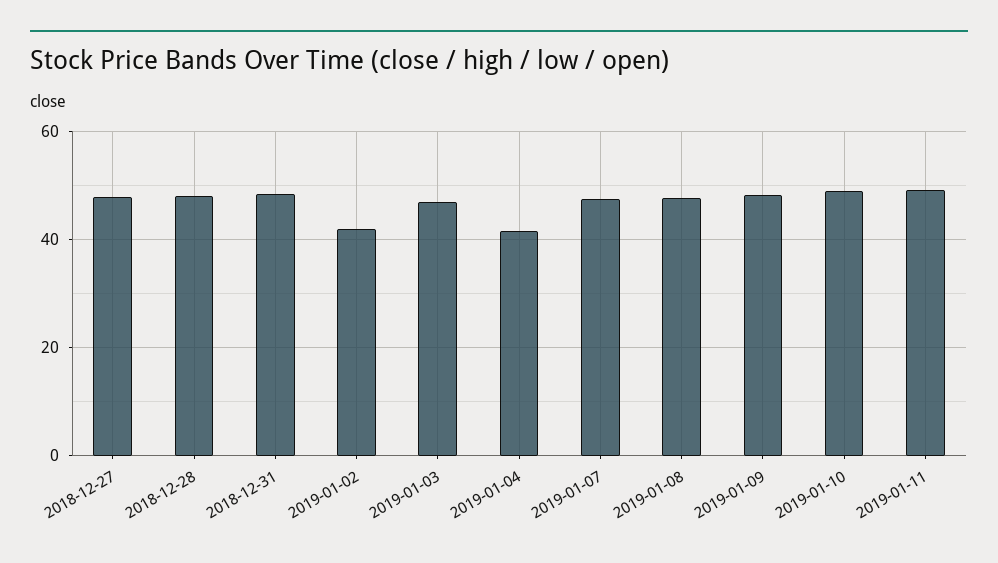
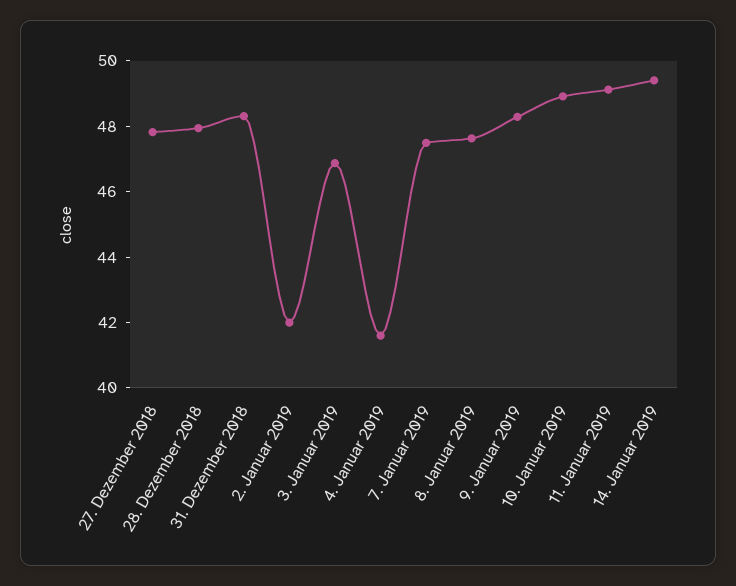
14. Januar 2019: none -> 49.5

